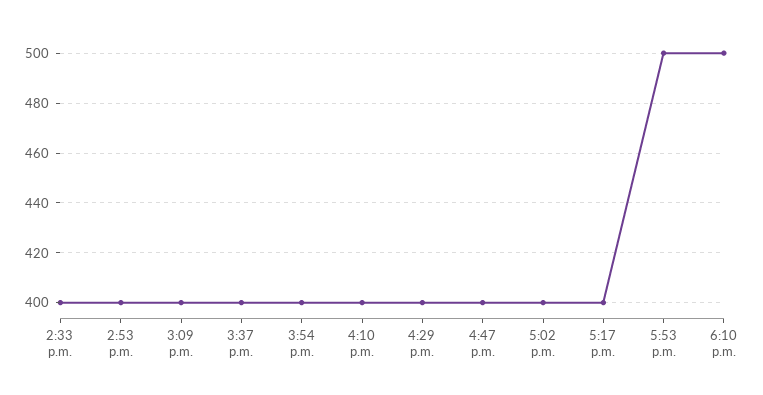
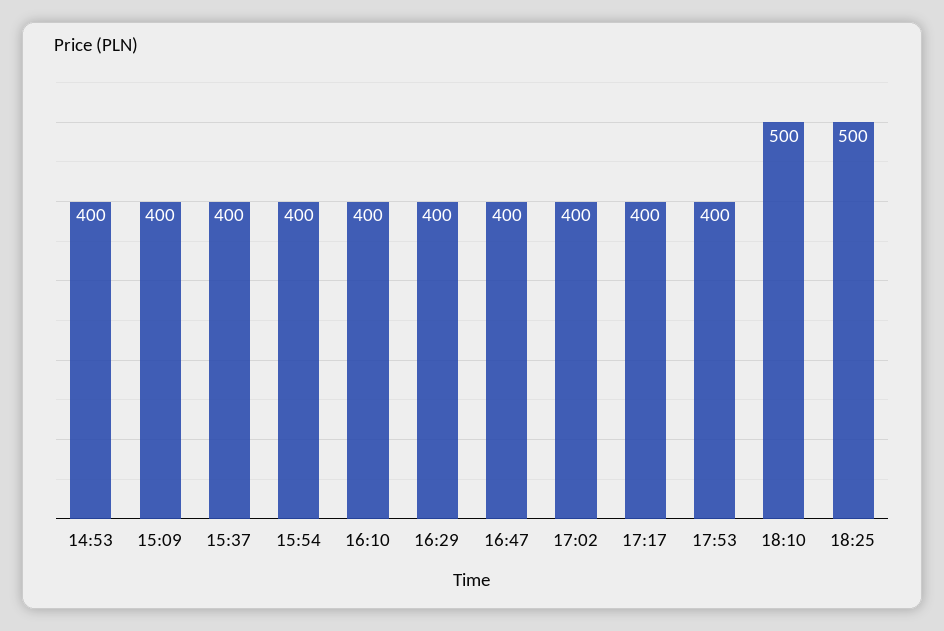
2:33 p.m.: 400 -> none
5:53 p.m.: 500 -> 400
18:25: none -> 500

